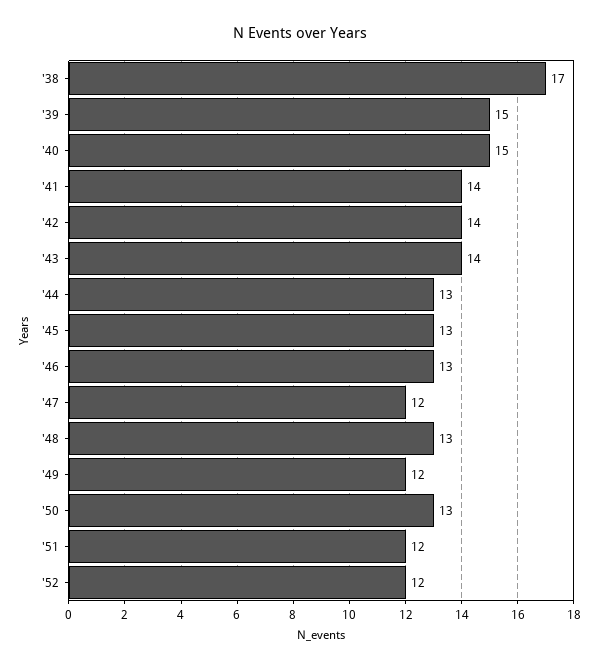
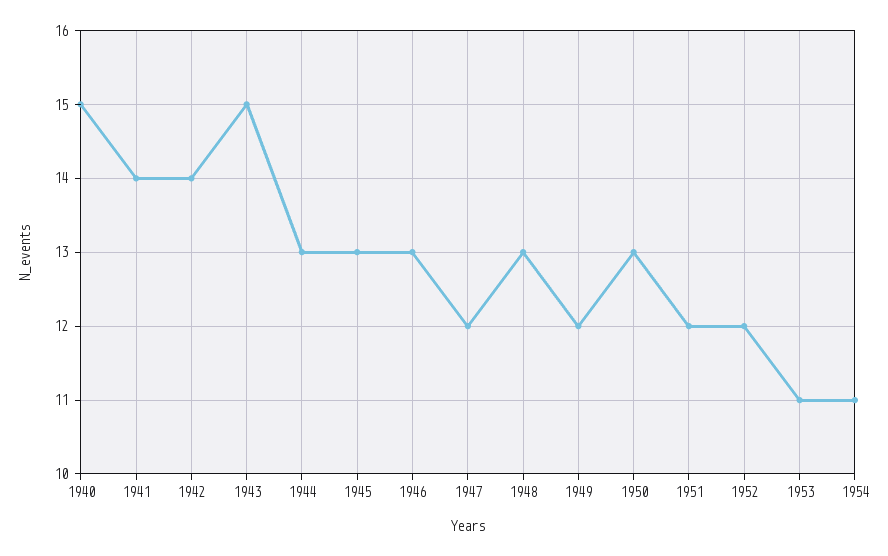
'38: 17 -> none
'39: 15 -> none
'43: 14 -> 15
1953: none -> 11
1954: none -> 11

